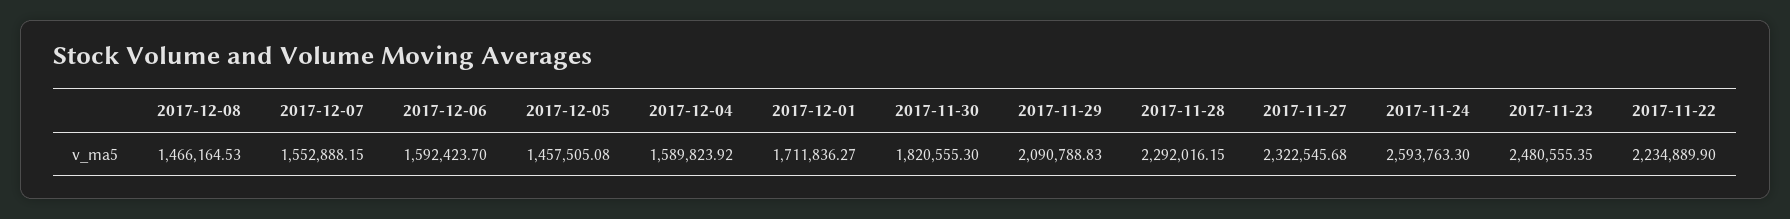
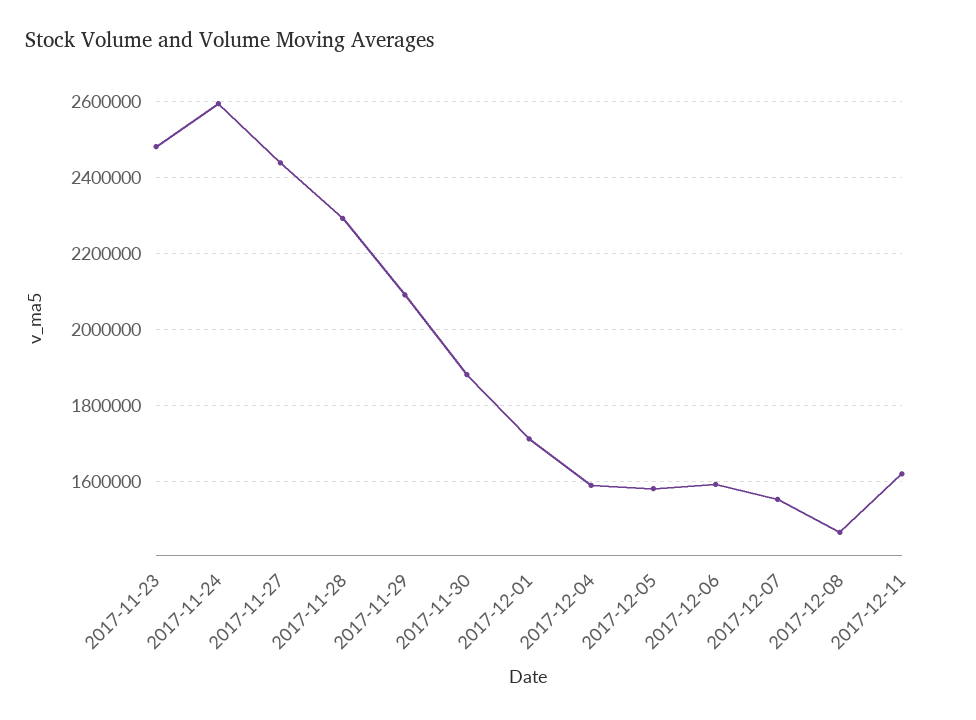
2017-12-05: 1457505.08 -> 1580000
2017-11-30: 1820555.3 -> 1880000
2017-11-27: 2322545.68 -> 2440000
2017-11-22: 2234889.9 -> none
2017-12-11: none -> 1620000

